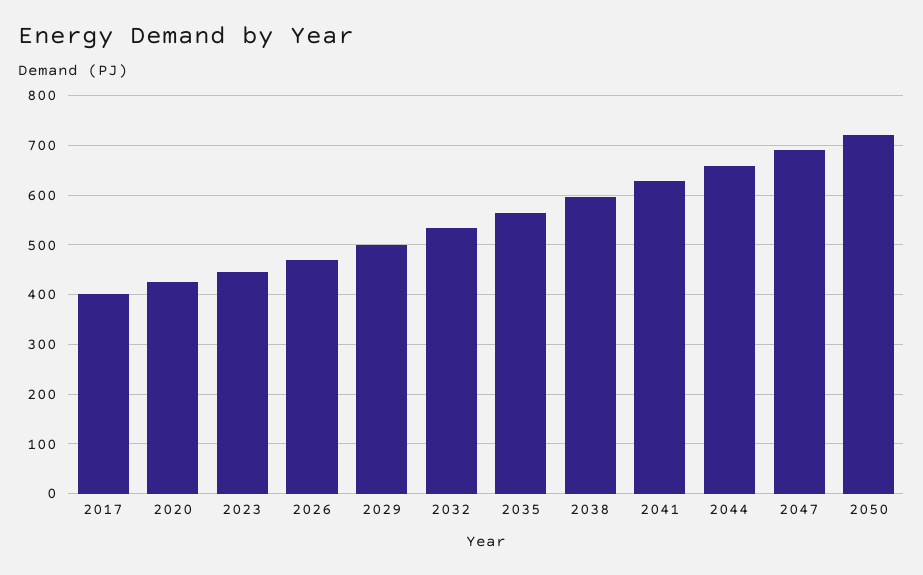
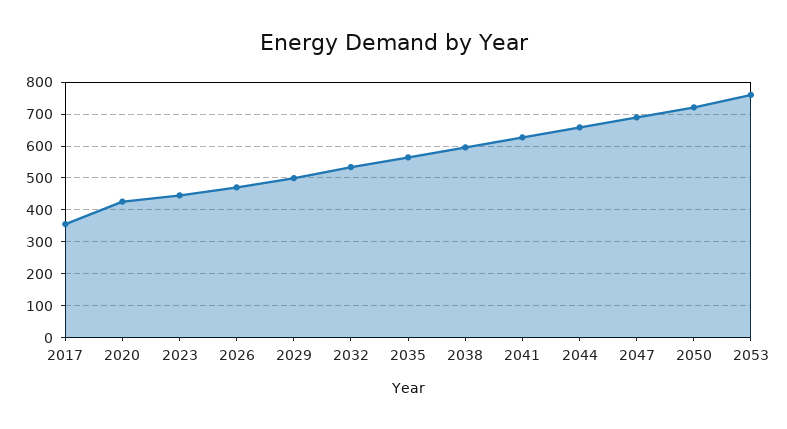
2017: 400 -> 360
2053: none -> 760

